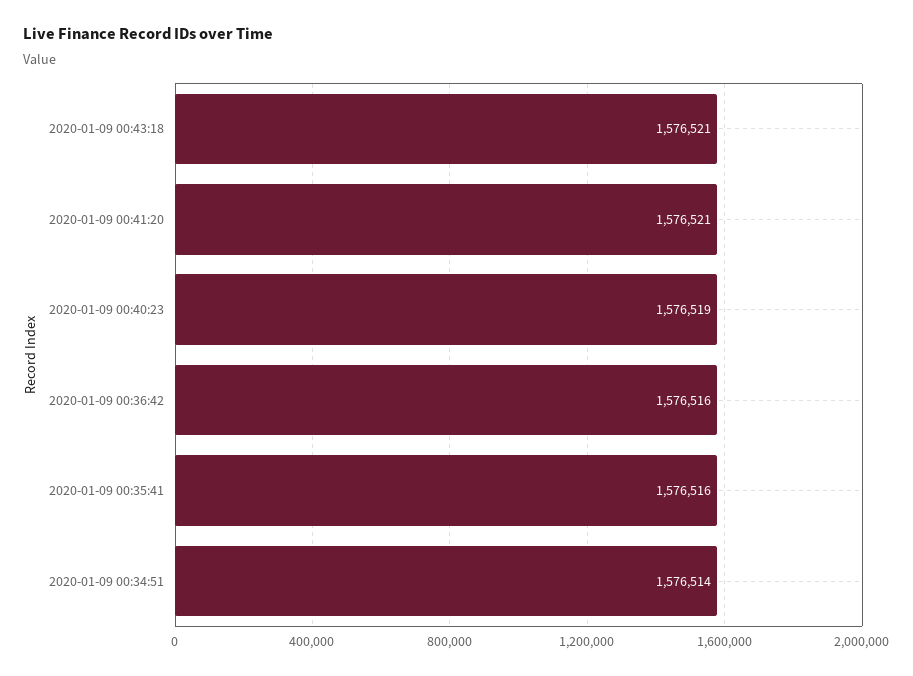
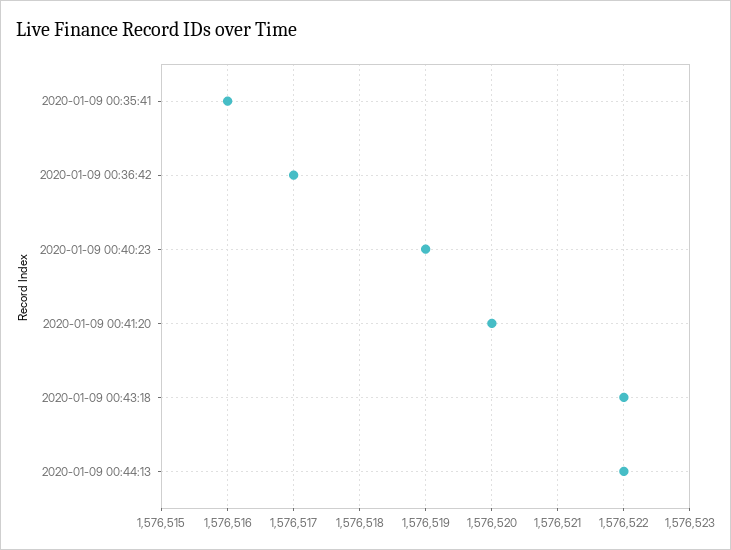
2020-01-09 00:43:18: 1576521 -> 1576522
2020-01-09 00:41:20: 1576521 -> 1576520
2020-01-09 00:36:42: 1576516 -> 1576517
2020-01-09 00:34:51: 1576514 -> none
2020-01-09 00:44:13: none -> 1576522

